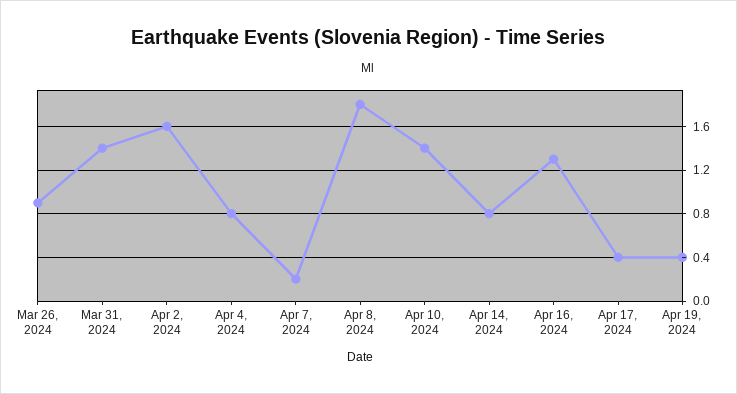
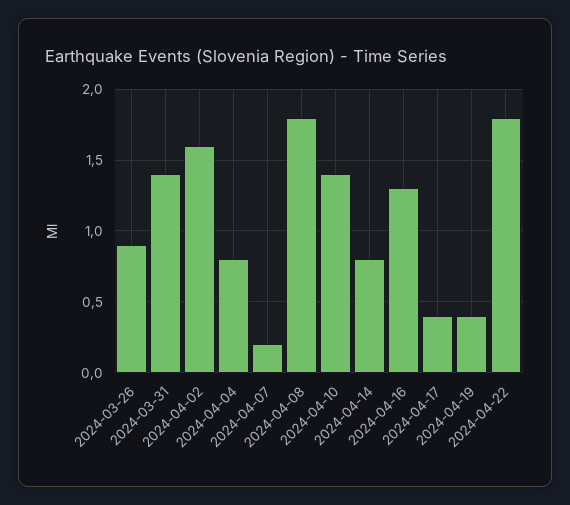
2024-04-22: none -> 1.8

